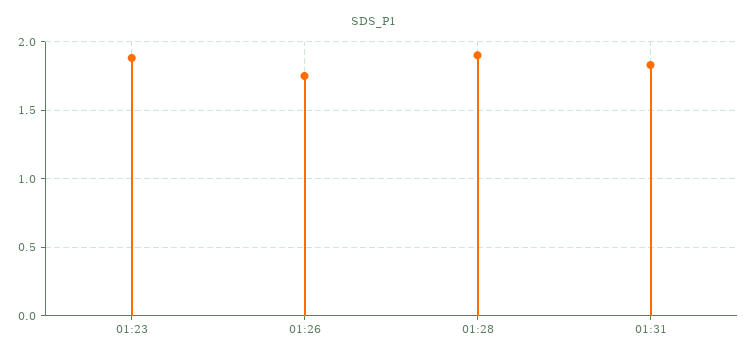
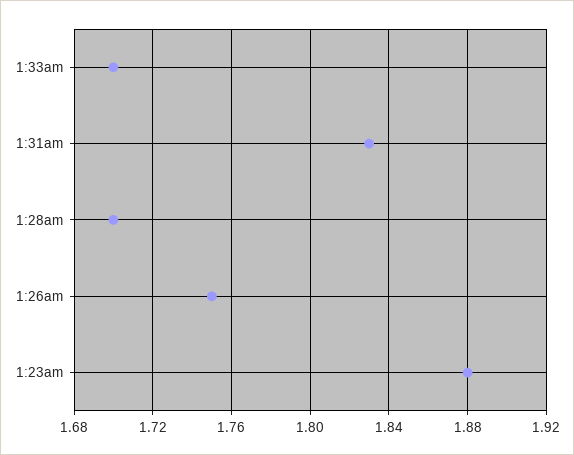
01:28: 1.9 -> 1.7
1:33am: none -> 1.7

